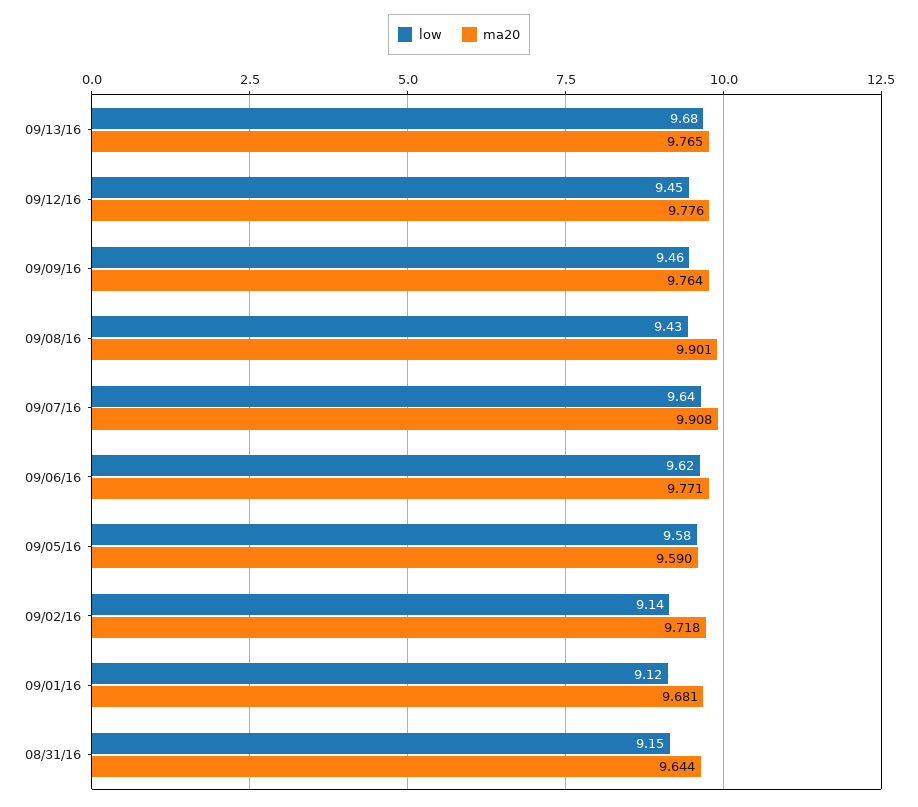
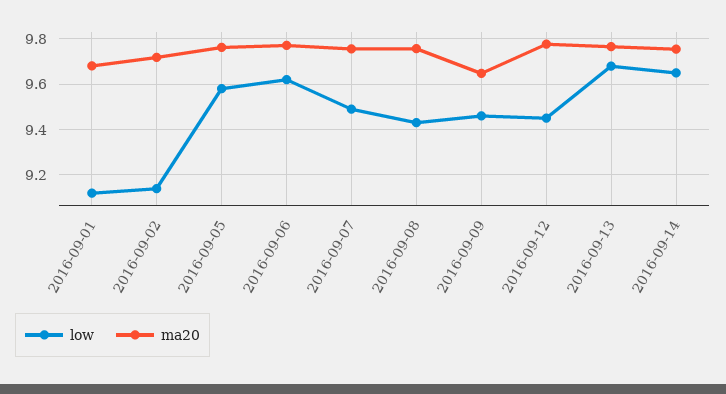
ma20, 09/09/16: 9.764 -> 9.65
ma20, 09/08/16: 9.901 -> 9.75
low, 09/07/16: 9.64 -> 9.5
ma20, 09/07/16: 9.908 -> 9.75
ma20, 09/05/16: 9.59 -> 9.75
low, 08/31/16: 9.15 -> none
ma20, 08/31/16: 9.644 -> none
low, 2016-09-14: none -> 9.65
ma20, 2016-09-14: none -> 9.75

